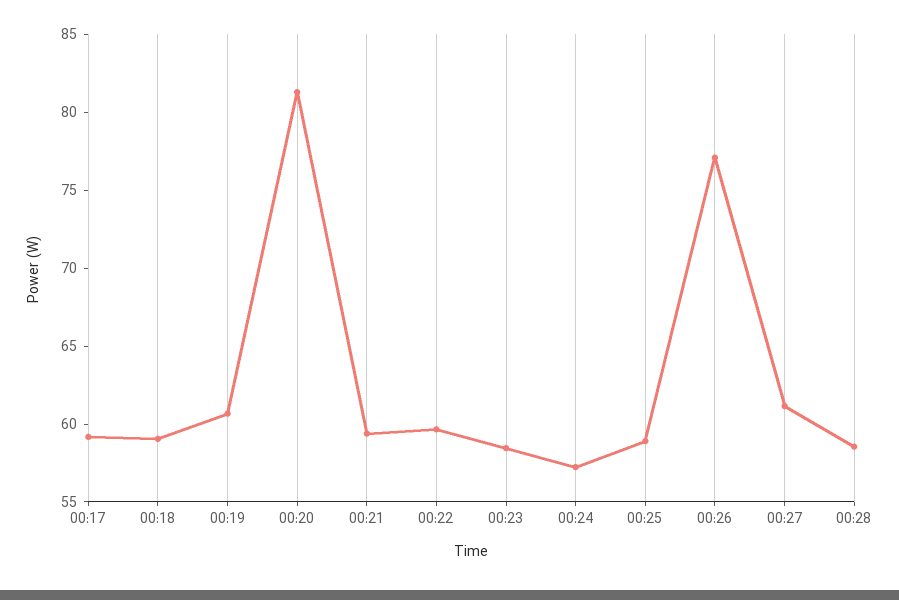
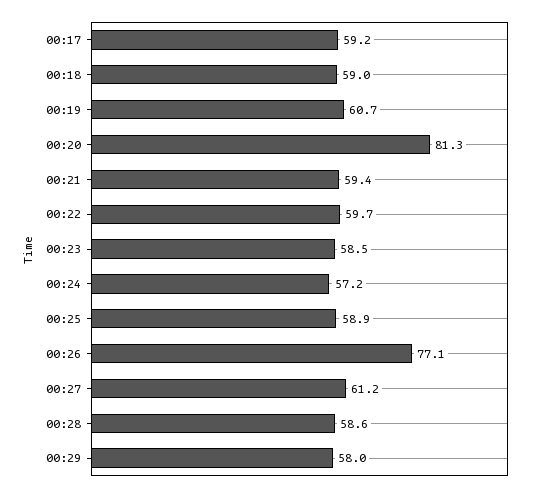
00:29: none -> 58

